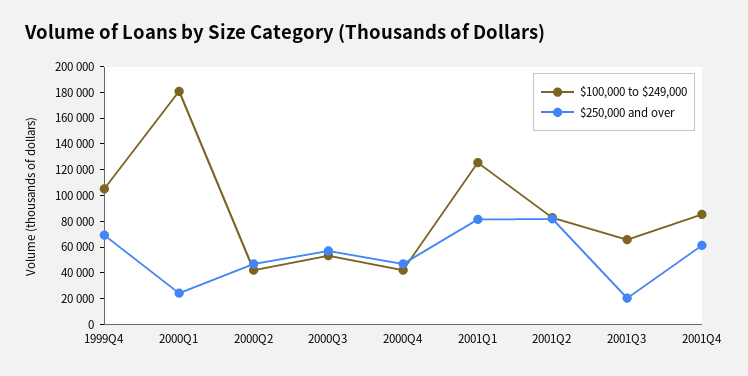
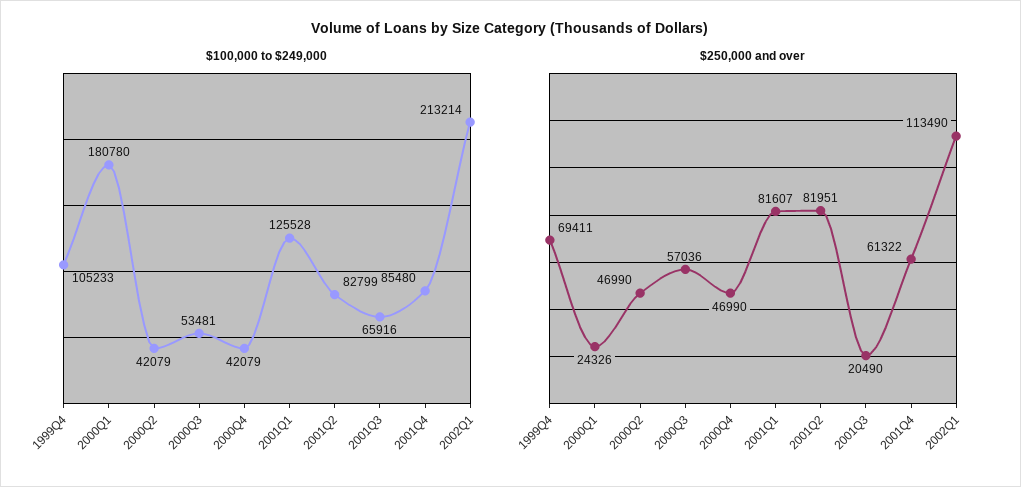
$100,000 to $249,000, 2002Q1: none -> 213214
$250,000 and over, 2002Q1: none -> 113490

